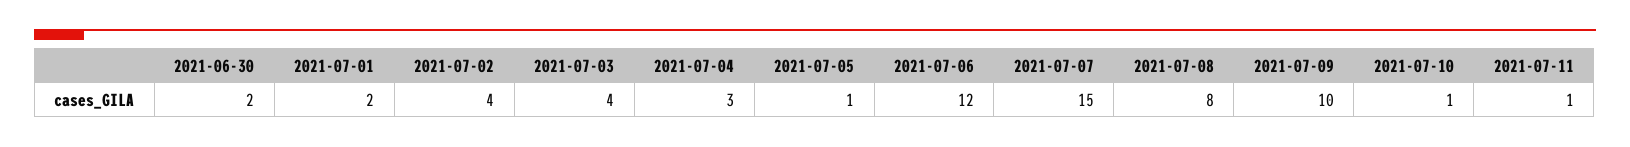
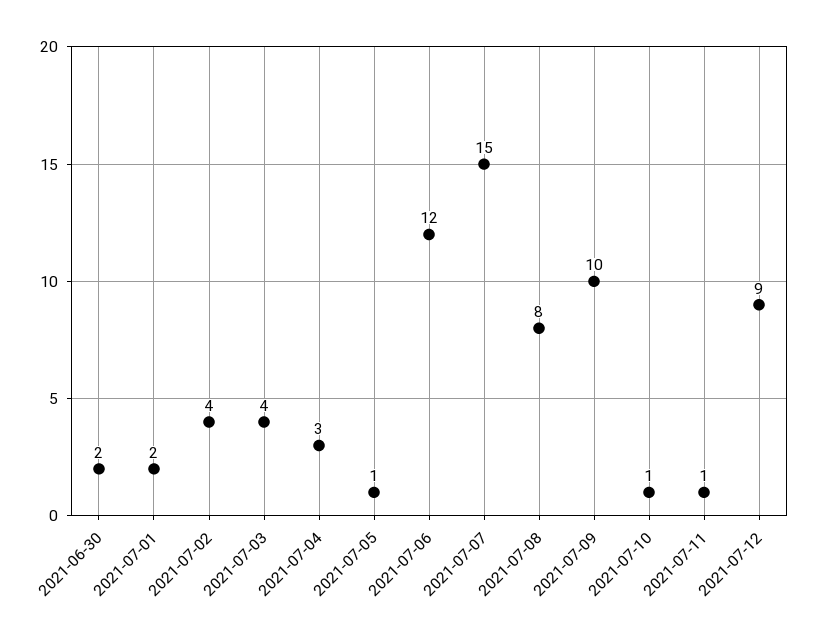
2021-07-12: none -> 9

